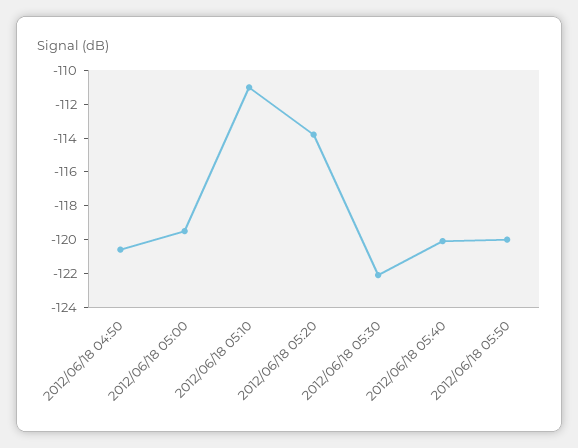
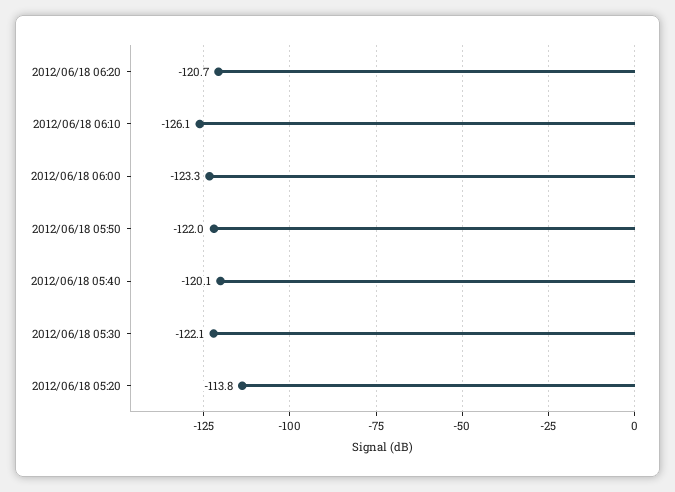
2012/06/18 04:50: -120.5 -> none
2012/06/18 05:00: -119.5 -> none
2012/06/18 05:10: -111 -> none
2012/06/18 05:50: -120 -> -122
2012/06/18 06:20: none -> -120.7
2012/06/18 06:10: none -> -126.1
2012/06/18 06:00: none -> -123.3

